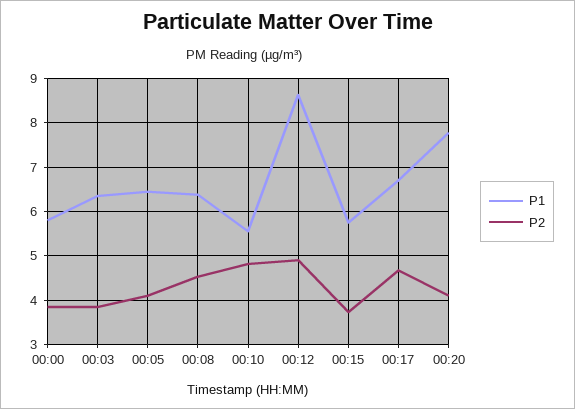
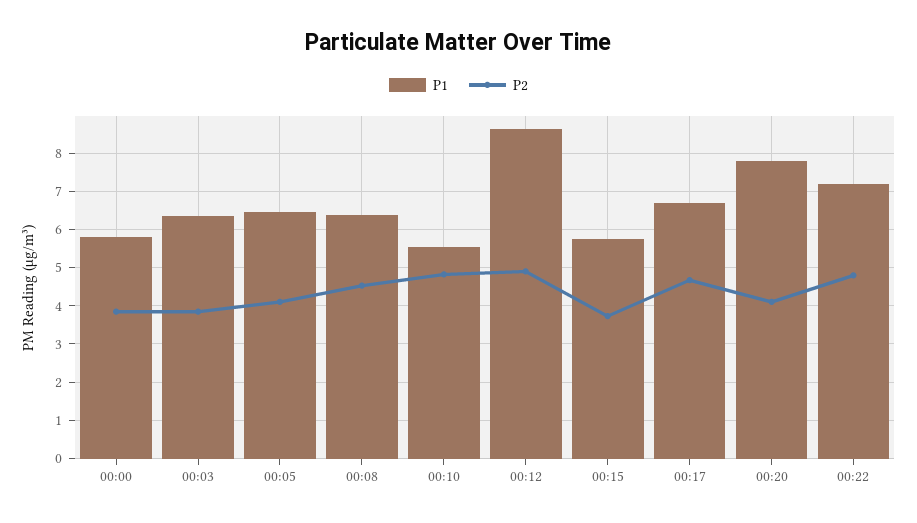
P1, 00:22: none -> 7.2
P2, 00:22: none -> 4.8

